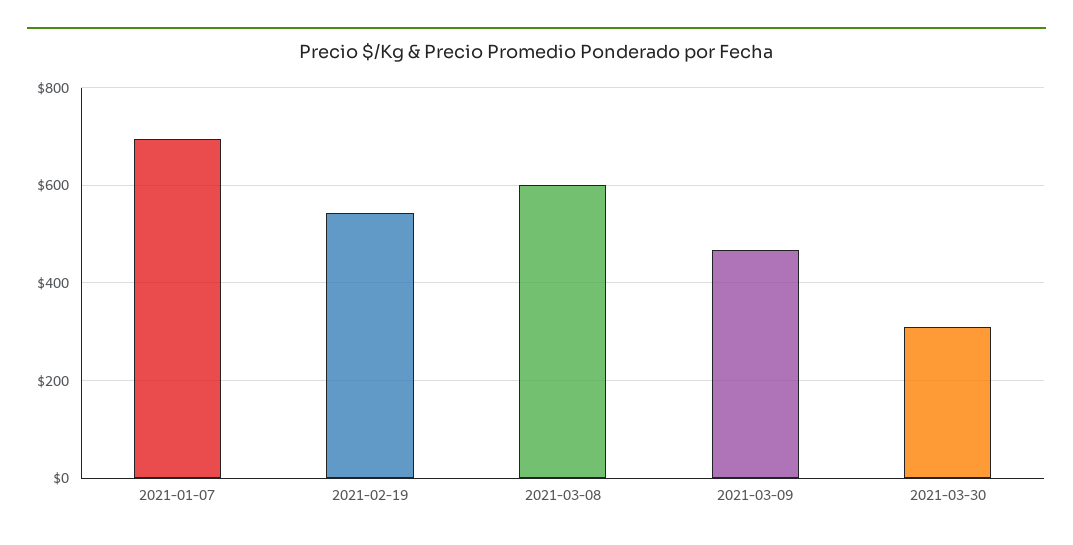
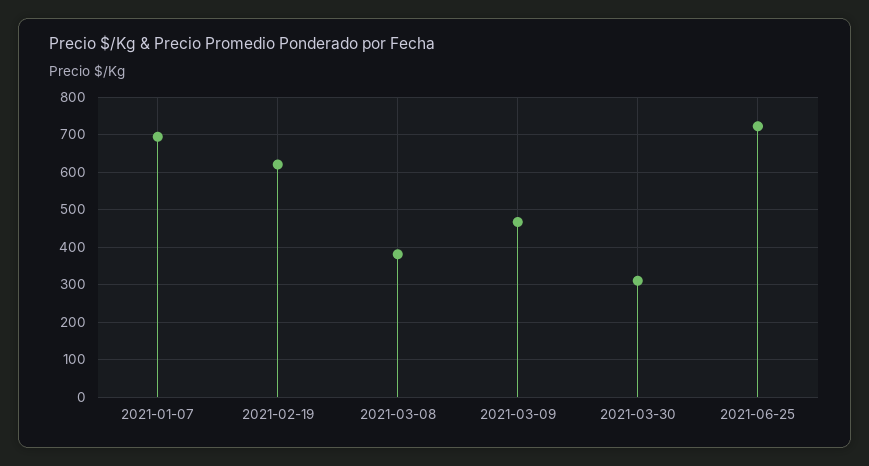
2021-02-19: 540 -> 620
2021-03-08: 600 -> 380
2021-06-25: none -> 720

